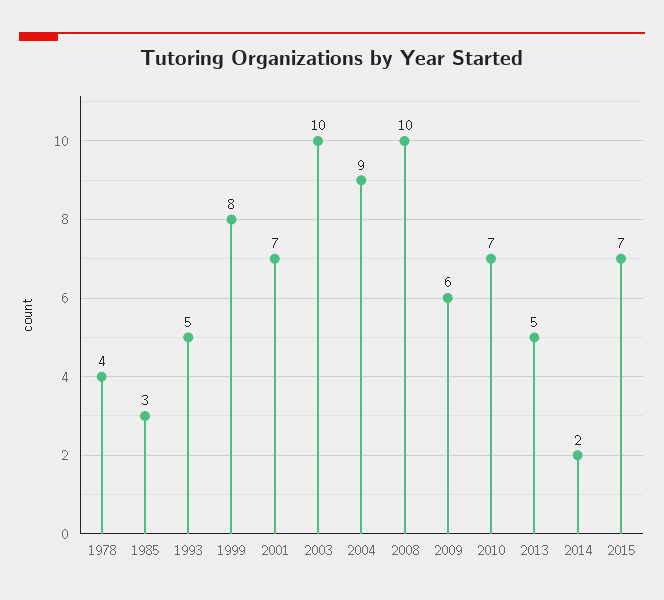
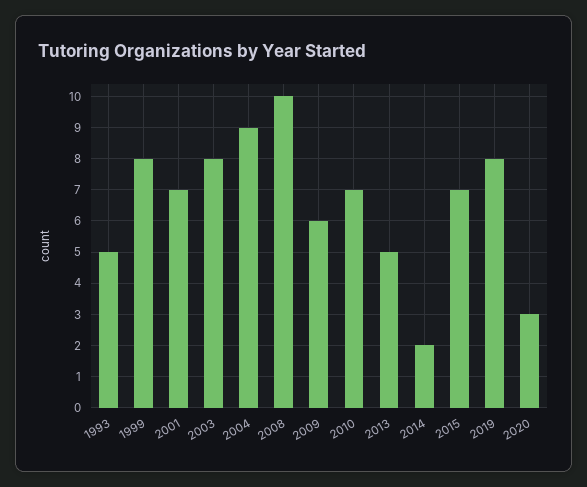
1978: 4 -> none
1985: 3 -> none
2003: 10 -> 8
2019: none -> 8
2020: none -> 3

